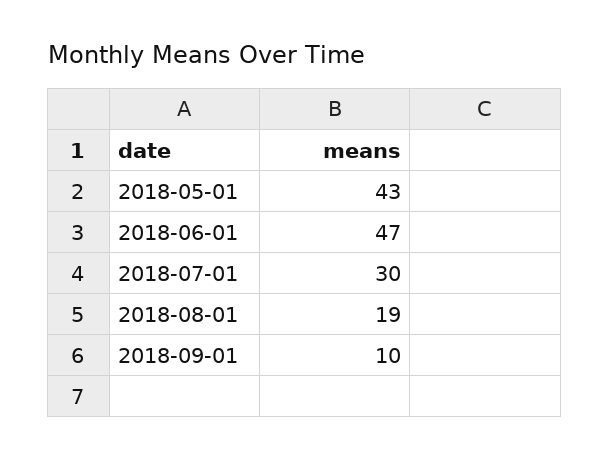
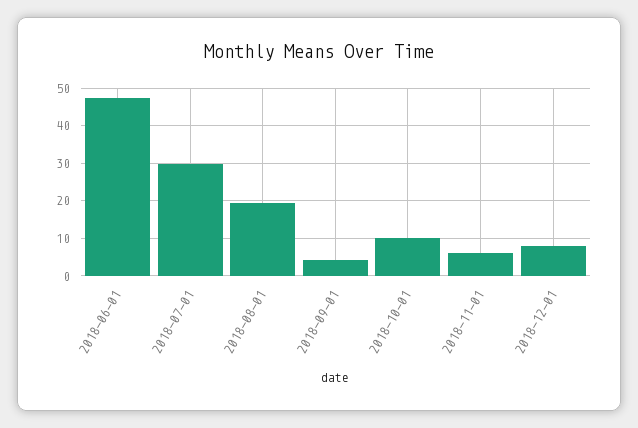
2018-05-01: 43 -> none
2018-09-01: 10 -> 4
2018-10-01: none -> 10
2018-11-01: none -> 6
2018-12-01: none -> 8

